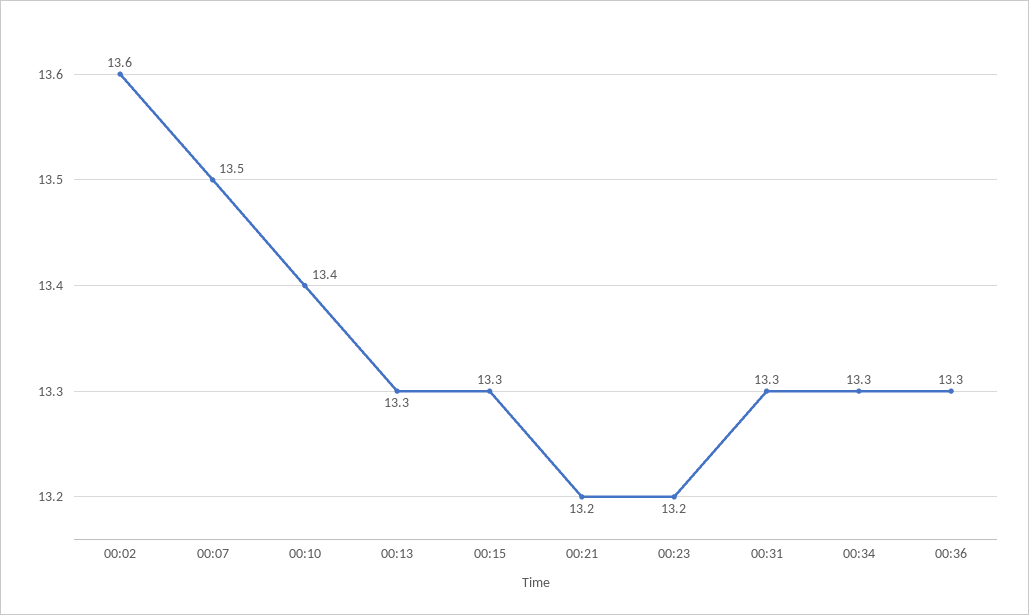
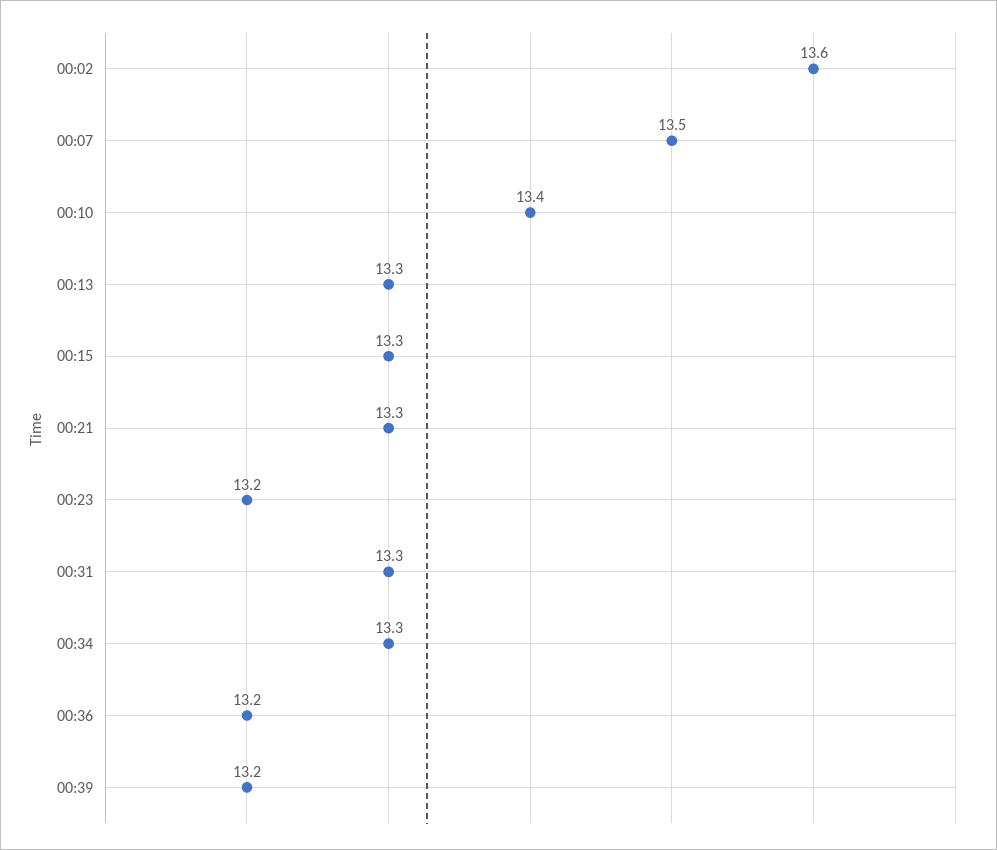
00:21: 13.2 -> 13.3
00:36: 13.3 -> 13.2
00:39: none -> 13.2

